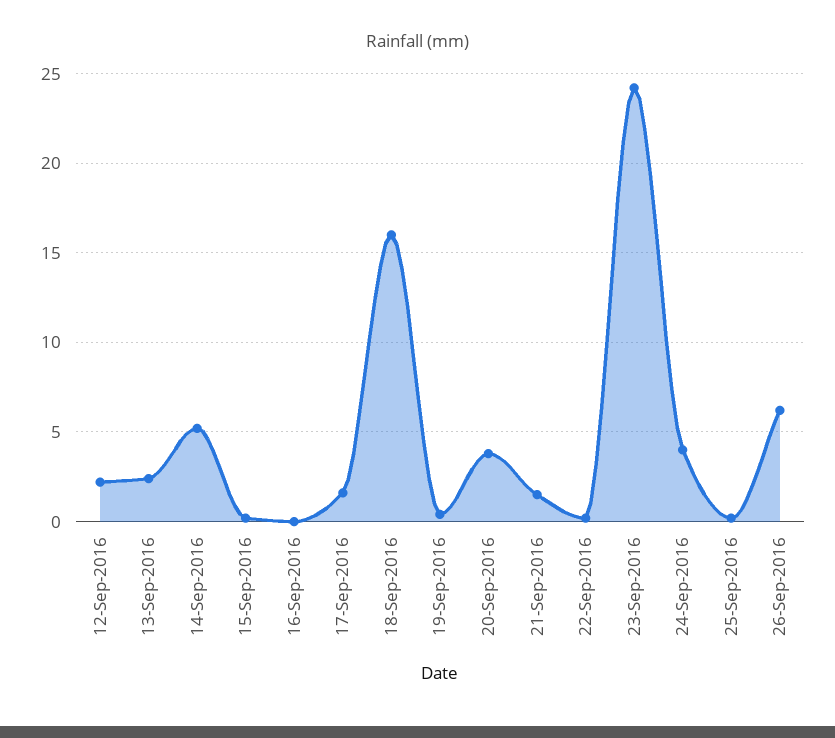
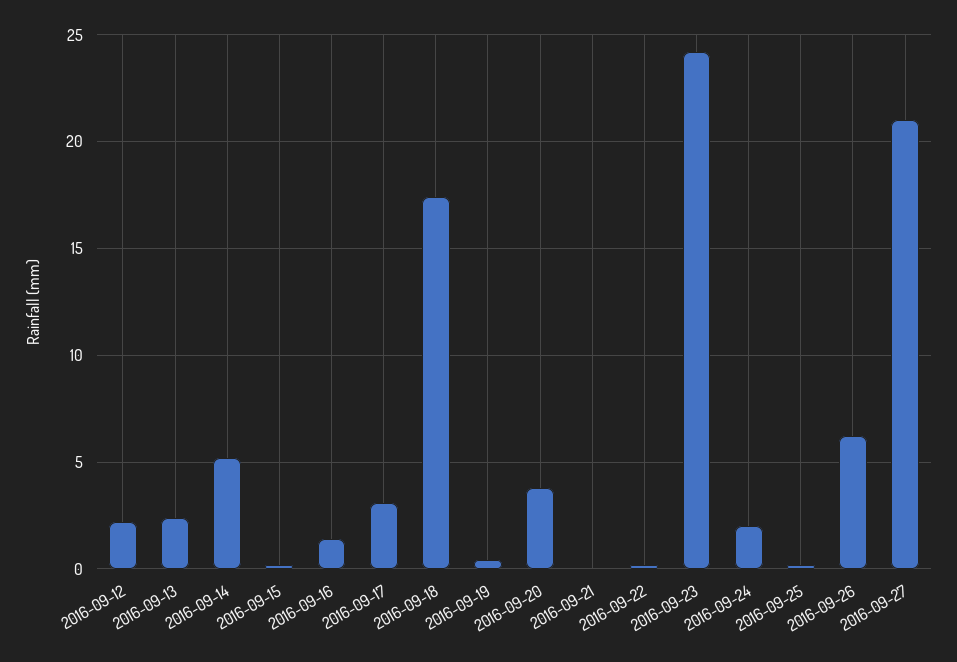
16-Sep-2016: 0 -> 1.5
17-Sep-2016: 1.5 -> 3
18-Sep-2016: 16 -> 17.5
21-Sep-2016: 1.5 -> 0
24-Sep-2016: 4 -> 2
2016-09-27: none -> 21

